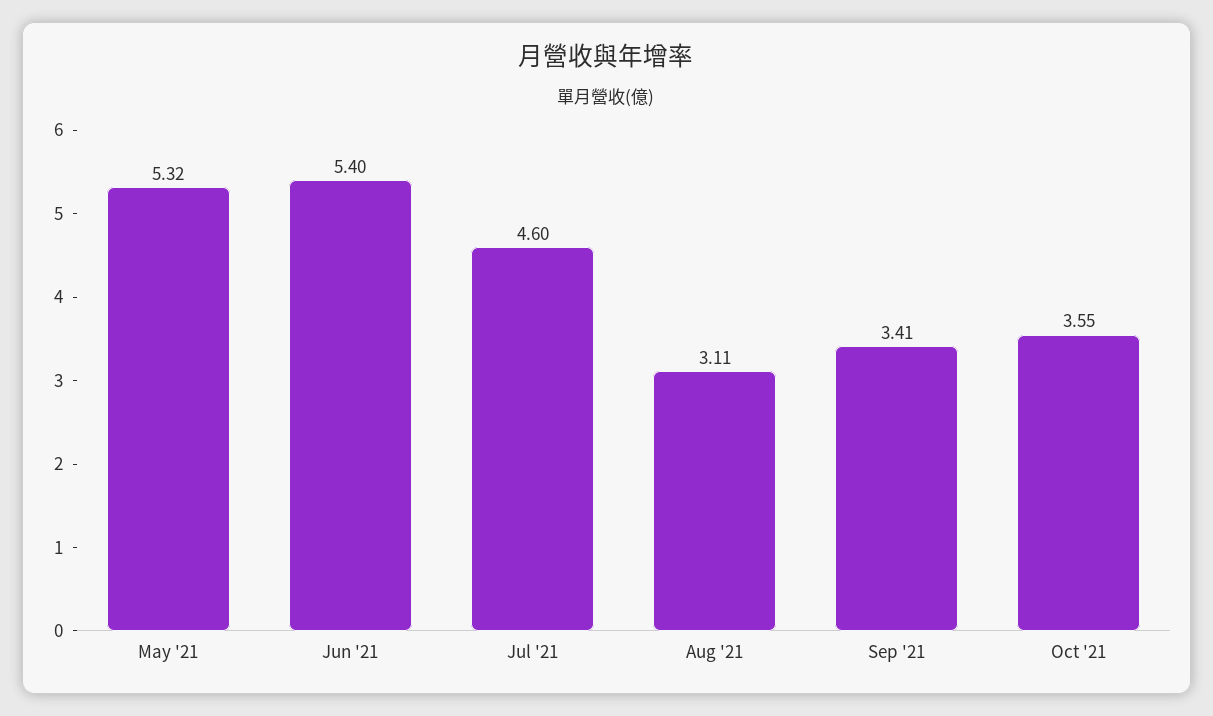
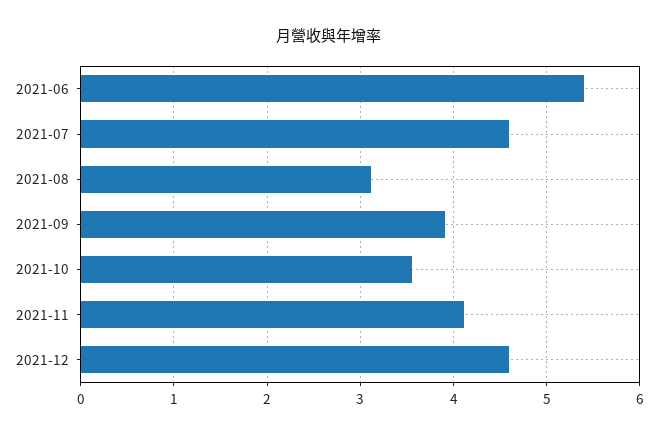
May '21: 5.32 -> none
Sep '21: 3.41 -> 3.9
2021-11: none -> 4.1
2021-12: none -> 4.6

